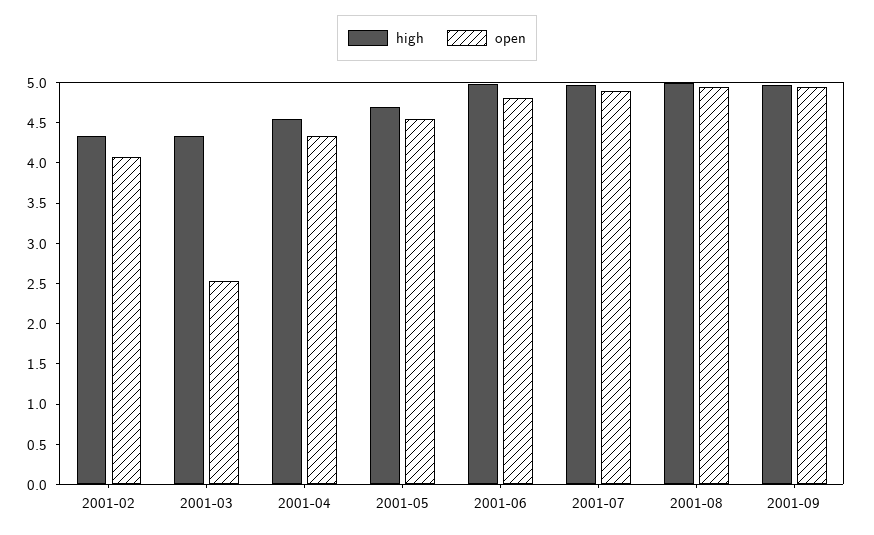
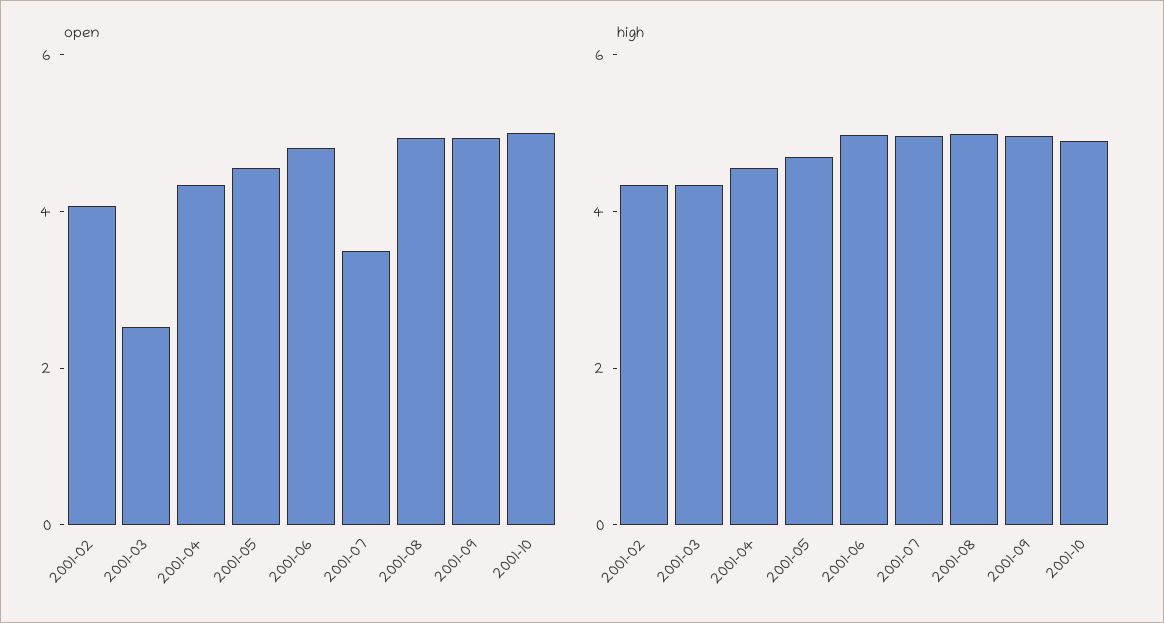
open, 2001-07: 4.9 -> 3.5
open, 2001-10: none -> 5
high, 2001-10: none -> 5

